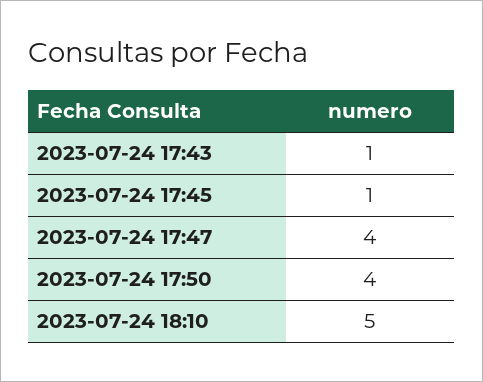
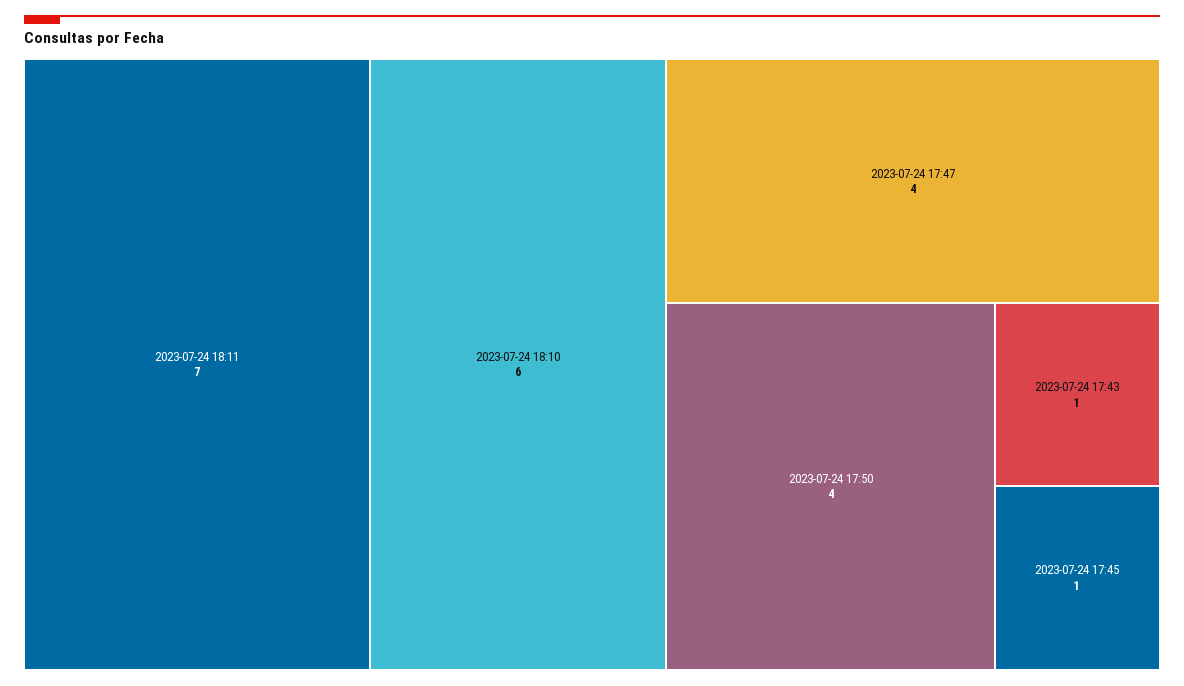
2023-07-24 18:10: 5 -> 6
2023-07-24 18:11: none -> 7

